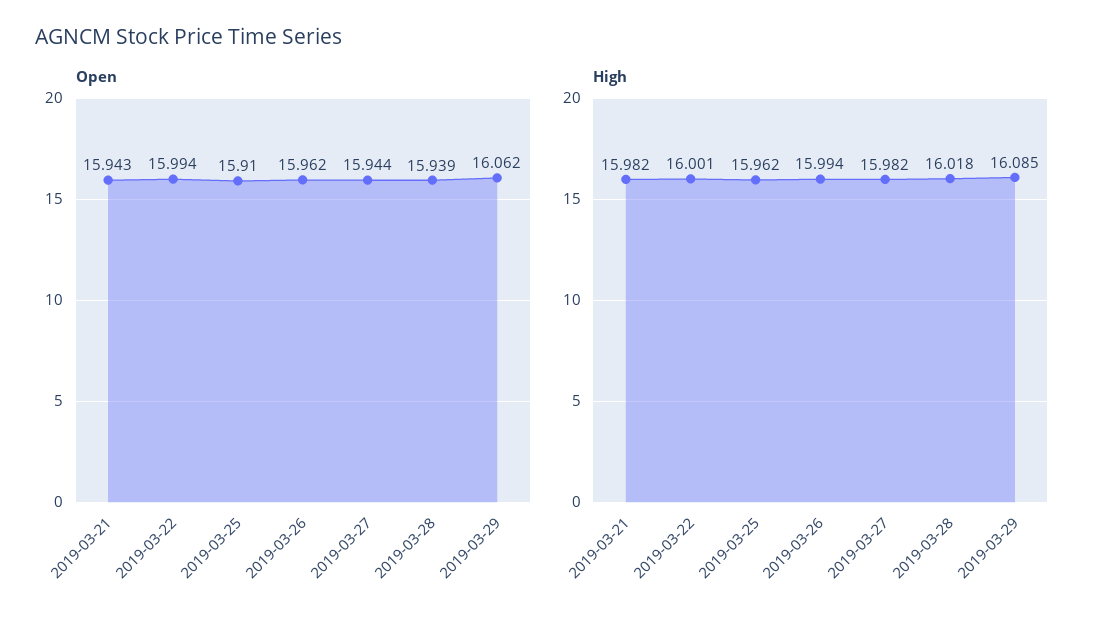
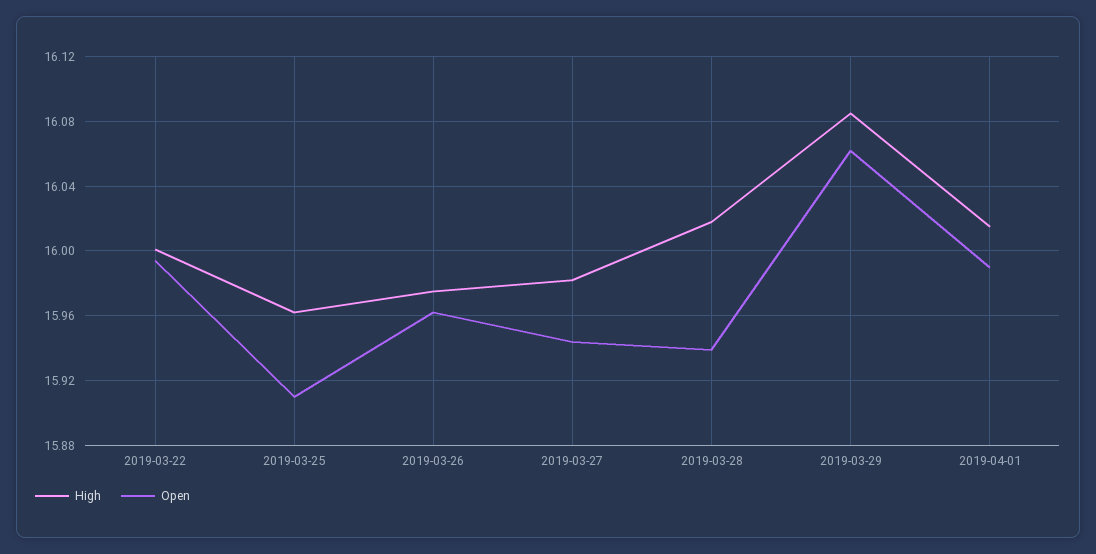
Open, 2019-03-21: 15.943 -> none
High, 2019-03-21: 15.982 -> none
High, 2019-03-26: 15.994 -> 15.975
High, 2019-04-01: none -> 16.015
Open, 2019-04-01: none -> 15.99

